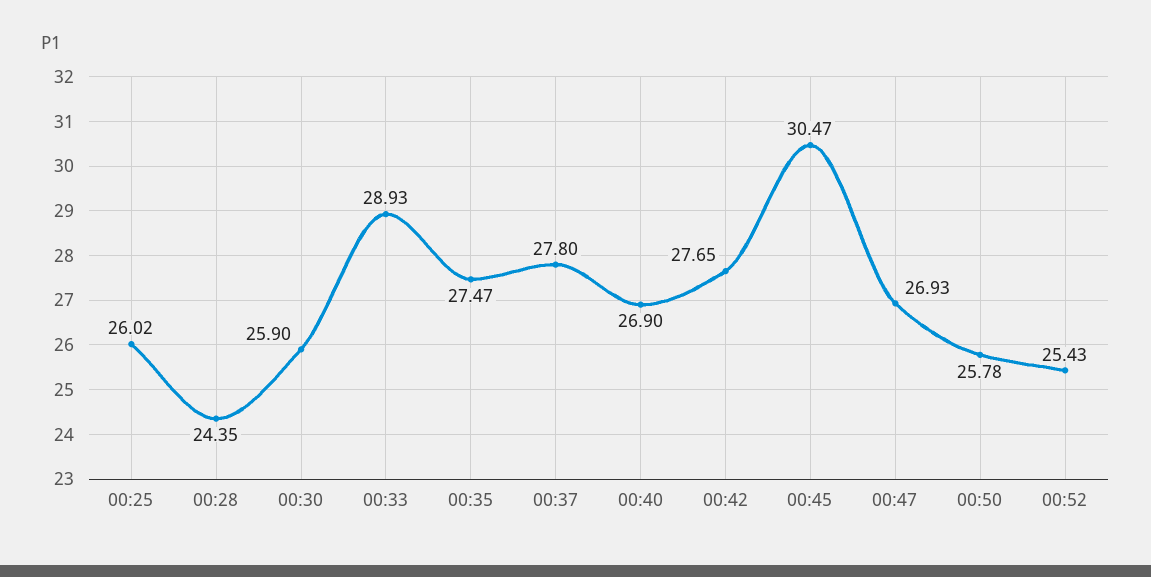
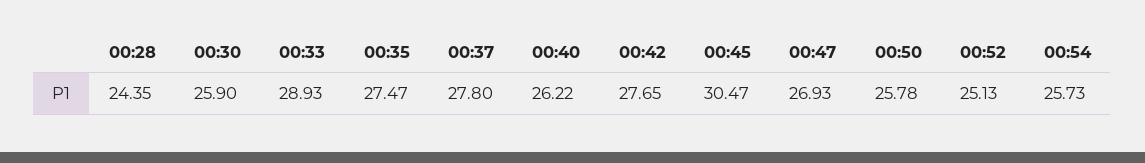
00:25: 26.02 -> none
00:40: 26.9 -> 26.22
00:52: 25.43 -> 25.13
00:54: none -> 25.73

